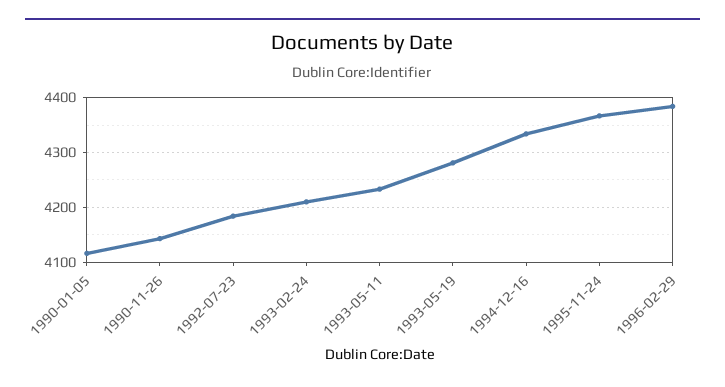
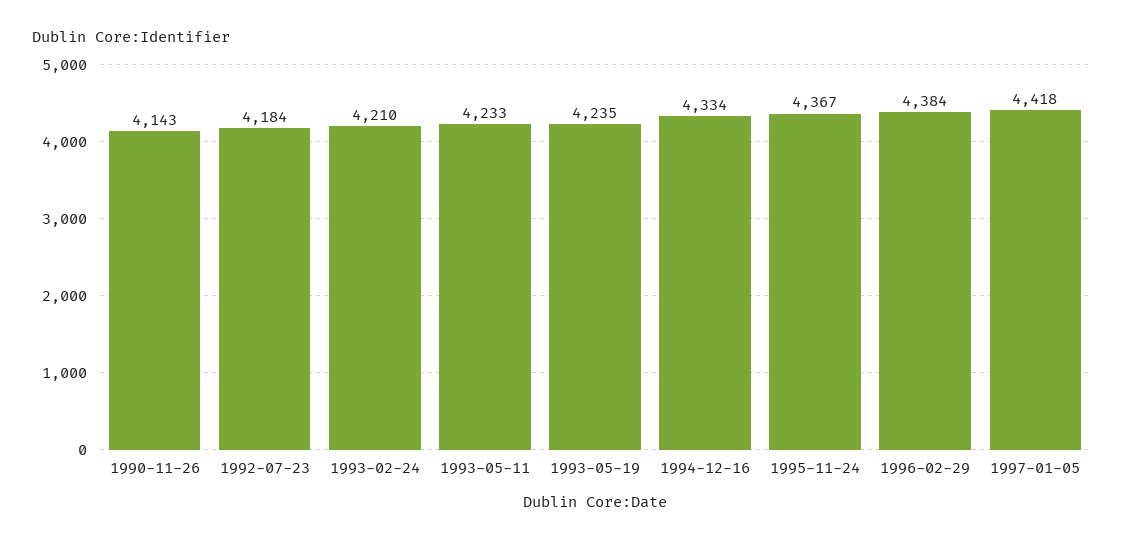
1990-01-05: 4120 -> none
1993-05-19: 4280 -> 4235
1997-01-05: none -> 4418

